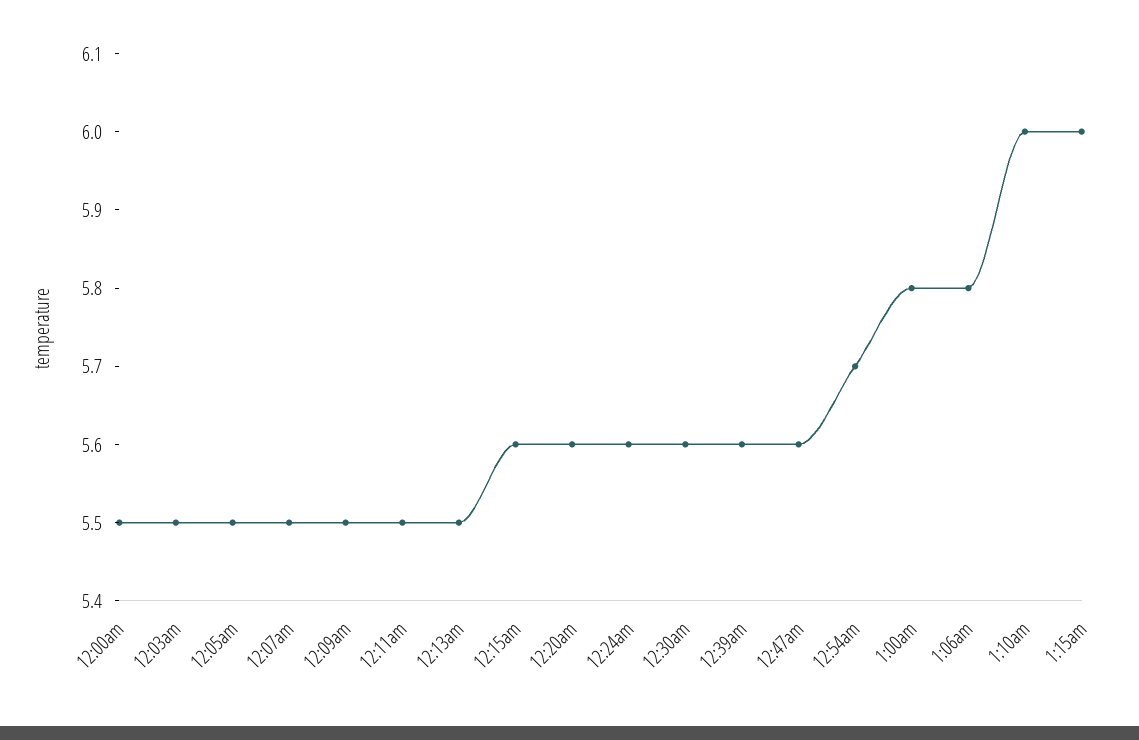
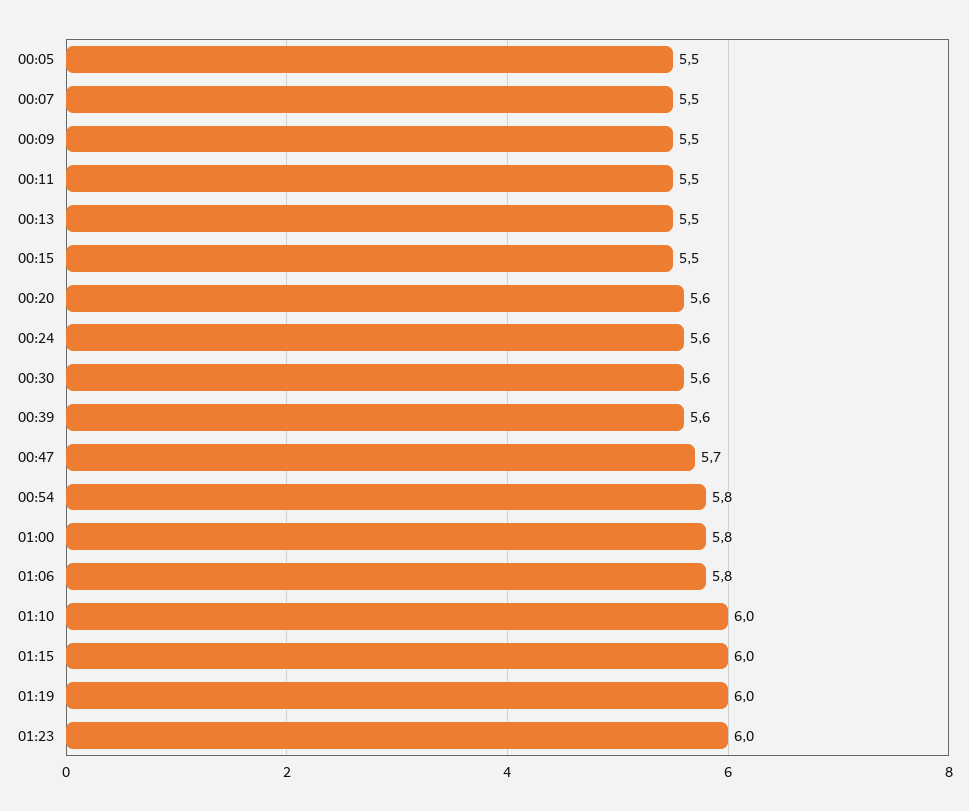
12:00am: 5.5 -> none
12:03am: 5.5 -> none
12:15am: 5.6 -> 5.5
12:47am: 5.6 -> 5.7
12:54am: 5.7 -> 5.8
01:19: none -> 6
01:23: none -> 6

